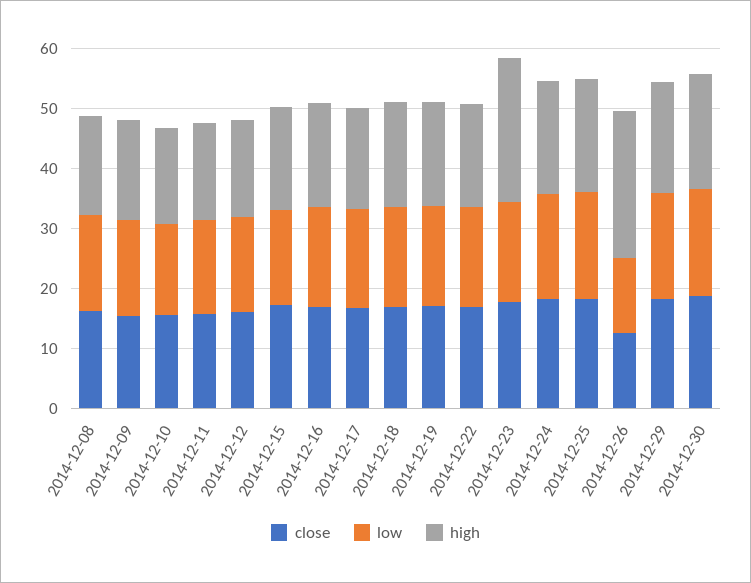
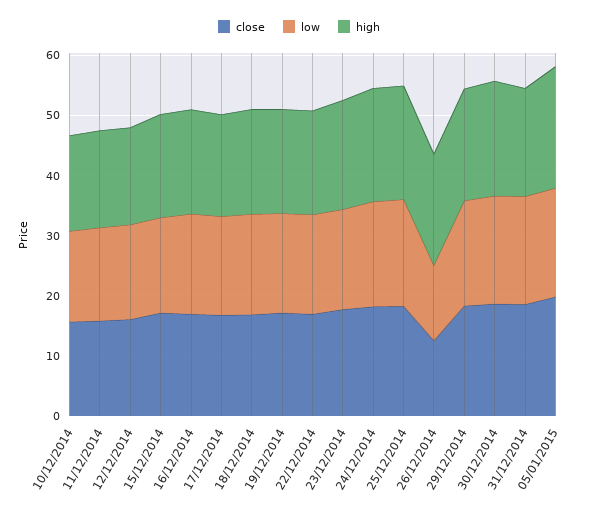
close, 2014-12-08: 16 -> none
low, 2014-12-08: 16 -> none
high, 2014-12-08: 16 -> none
close, 2014-12-09: 16 -> none
low, 2014-12-09: 16 -> none
high, 2014-12-09: 16 -> none
high, 2014-12-23: 24 -> 18
high, 2014-12-26: 24 -> 18
close, 31/12/2014: none -> 18
low, 31/12/2014: none -> 18
high, 31/12/2014: none -> 18
close, 05/01/2015: none -> 20
low, 05/01/2015: none -> 18
high, 05/01/2015: none -> 20

